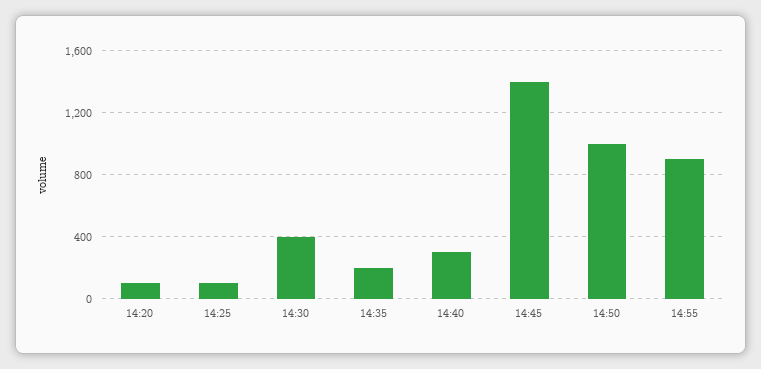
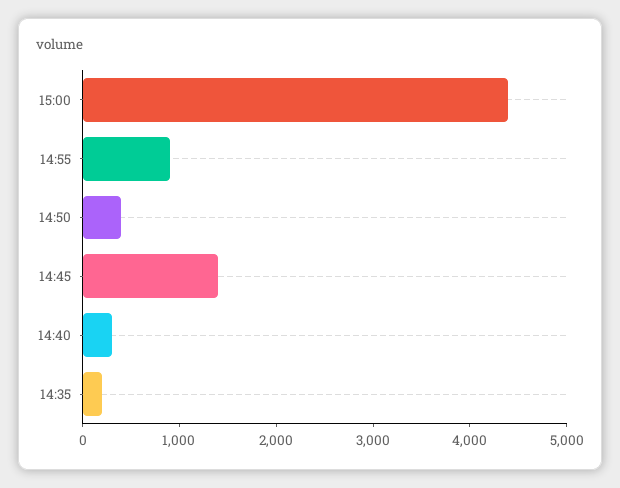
14:20: 100 -> none
14:25: 100 -> none
14:30: 400 -> none
14:50: 1000 -> 400
15:00: none -> 4400

